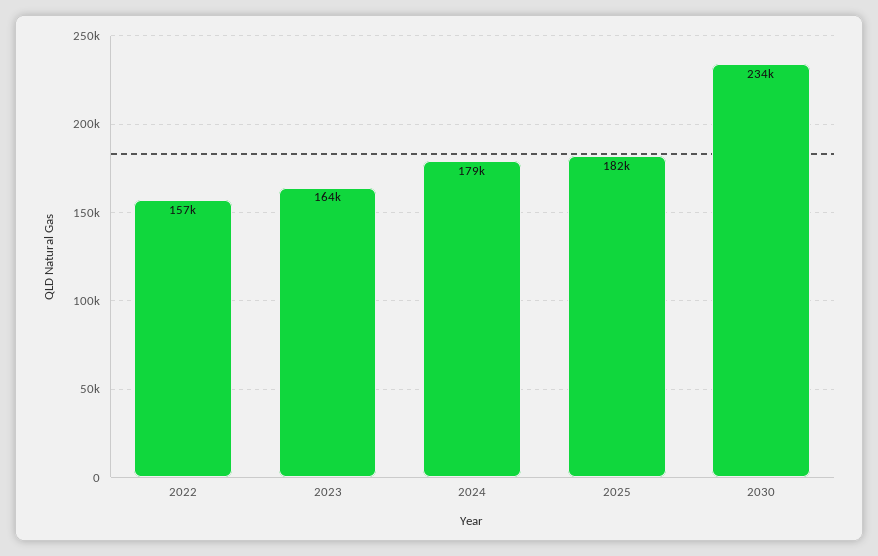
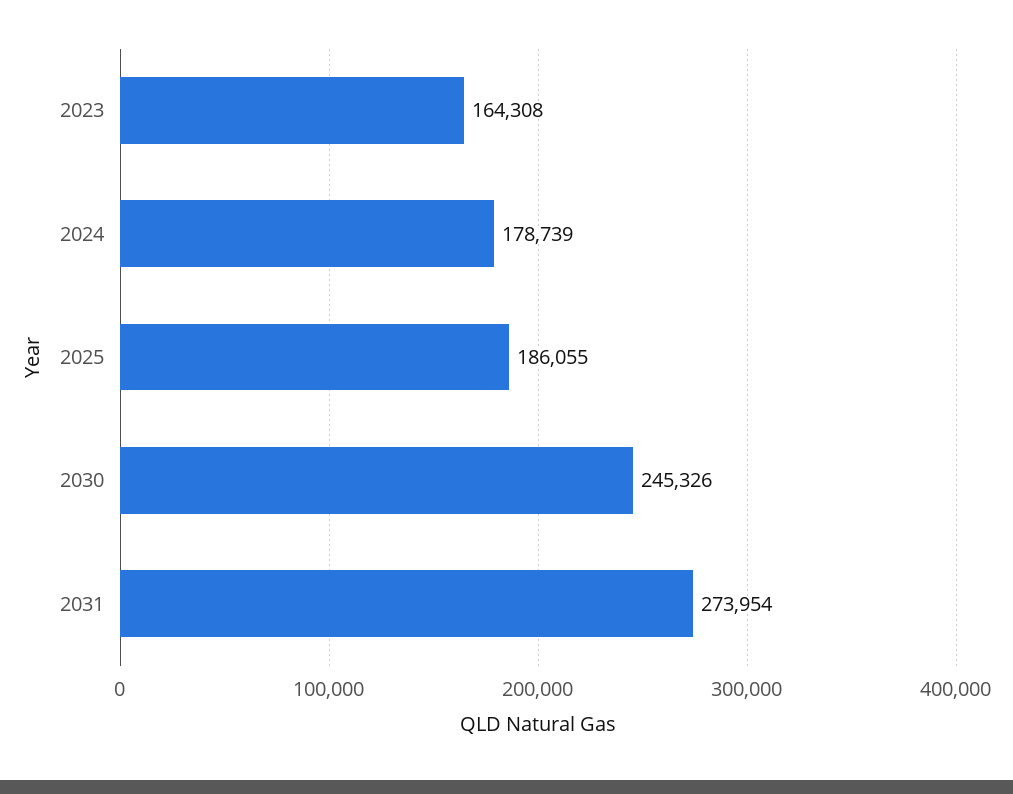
2022: 157000 -> none
2025: 182000 -> 186055
2030: 234000 -> 245326
2031: none -> 273954

